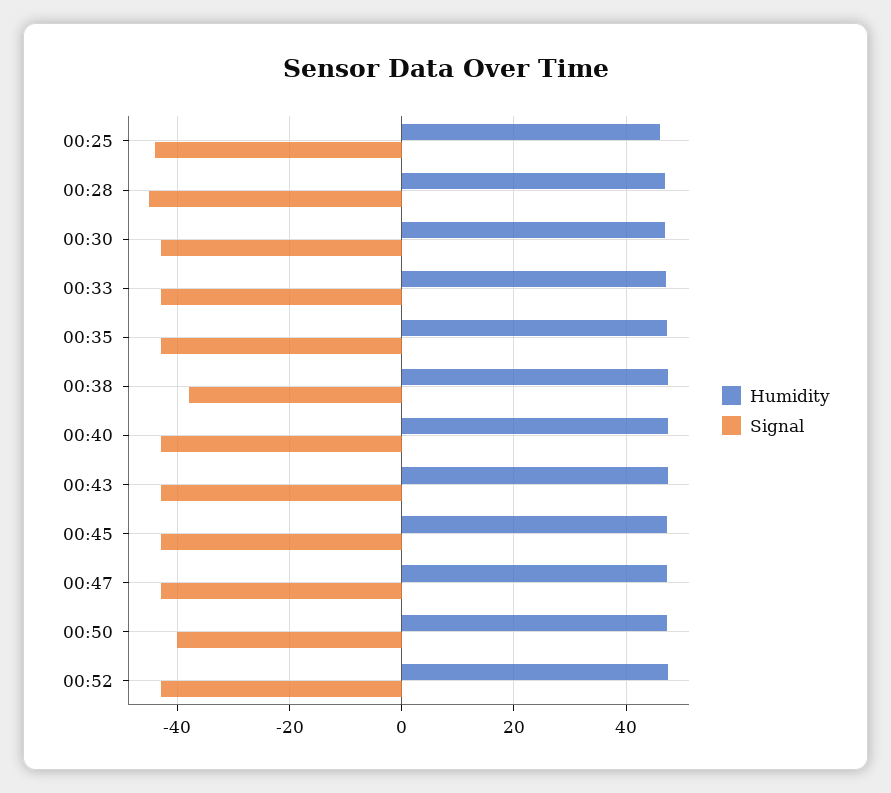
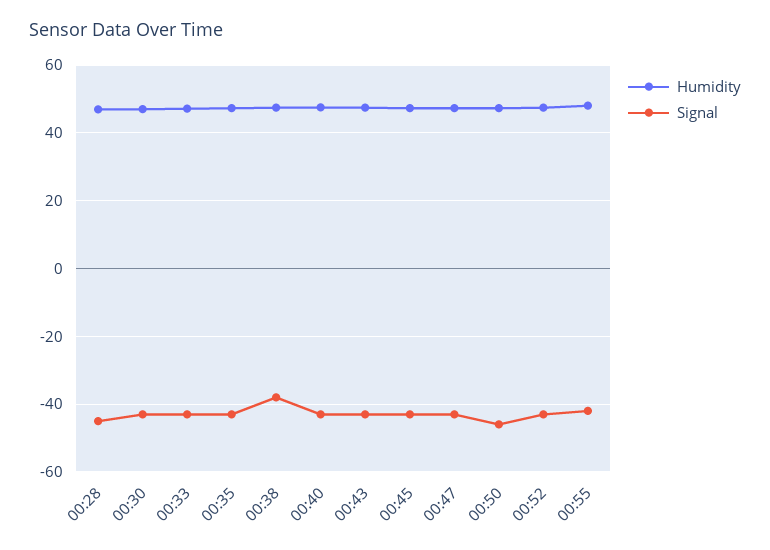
Humidity, 00:25: 46 -> none
Signal, 00:25: -44 -> none
Signal, 00:50: -40 -> -46
Humidity, 00:55: none -> 48
Signal, 00:55: none -> -42

